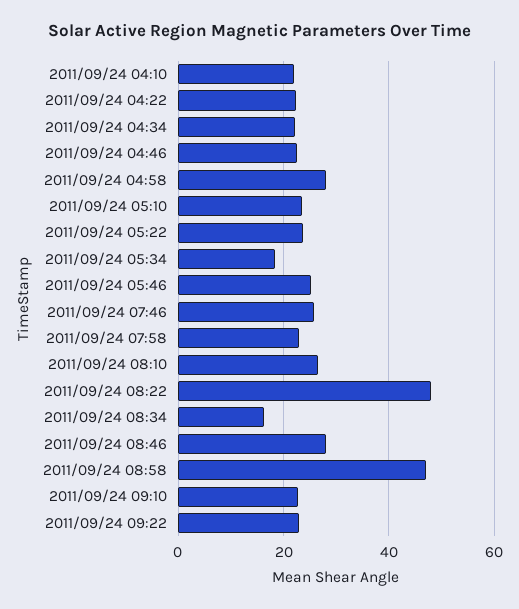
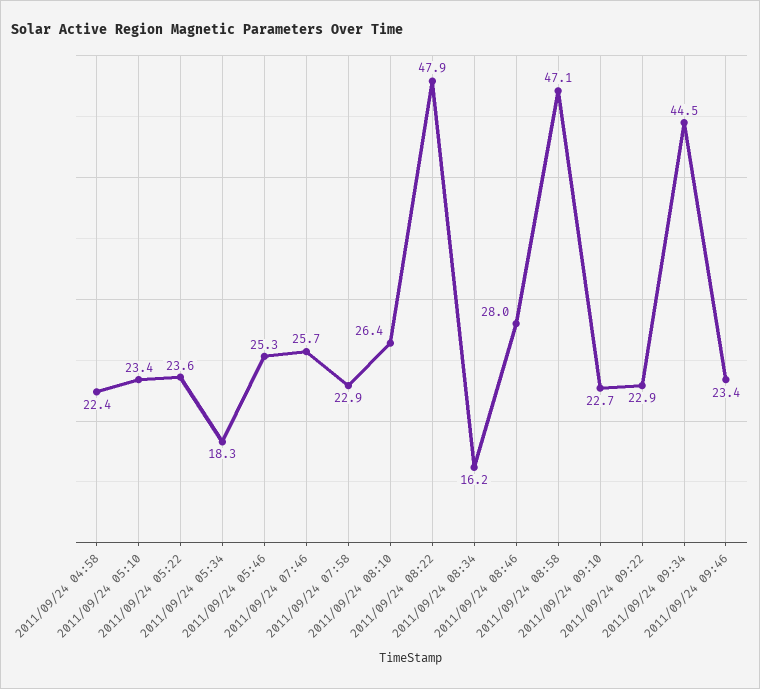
2011/09/24 04:10: 22 -> none
2011/09/24 04:22: 22 -> none
2011/09/24 04:34: 22 -> none
2011/09/24 04:46: 22 -> none
2011/09/24 04:58: 28 -> 22.4
2011/09/24 09:34: none -> 44.5
2011/09/24 09:46: none -> 23.4

